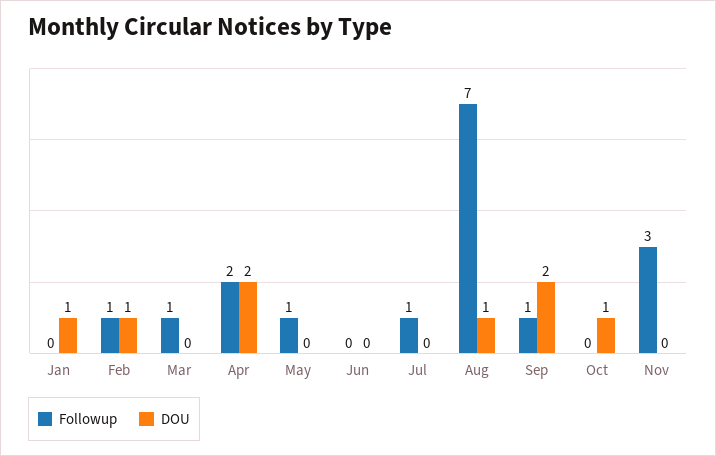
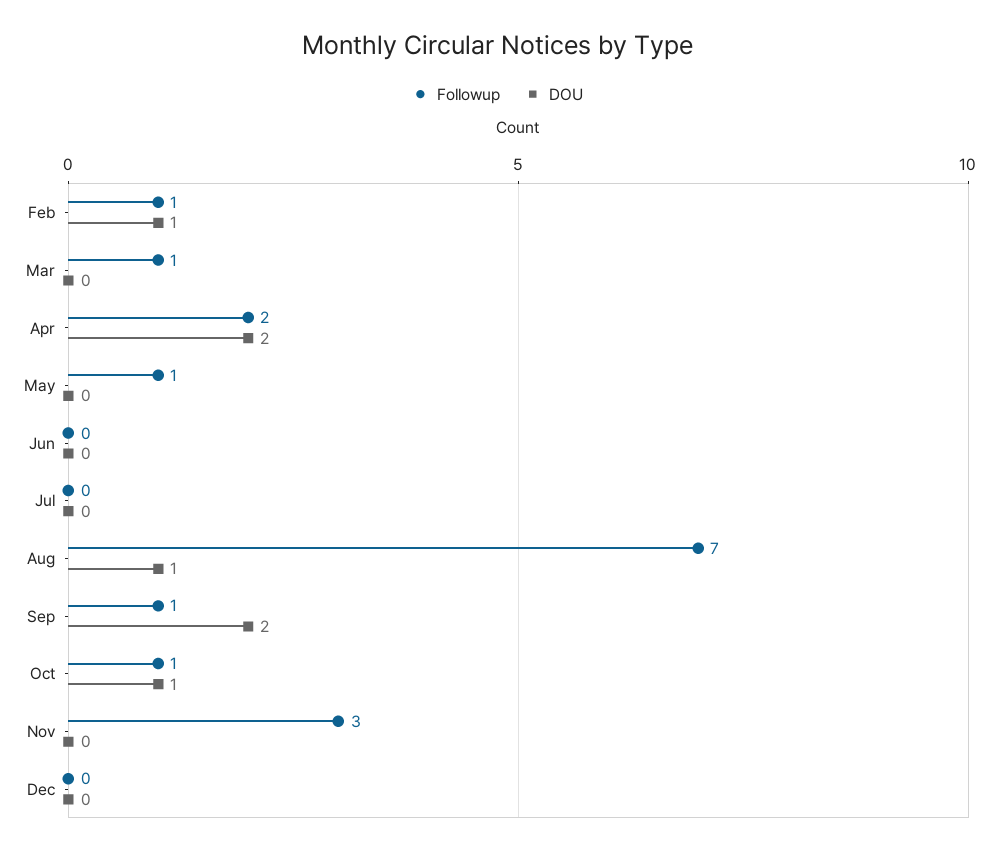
Followup, Jan: 0 -> none
DOU, Jan: 1 -> none
Followup, Jul: 1 -> 0
Followup, Oct: 0 -> 1
Followup, Dec: none -> 0
DOU, Dec: none -> 0

